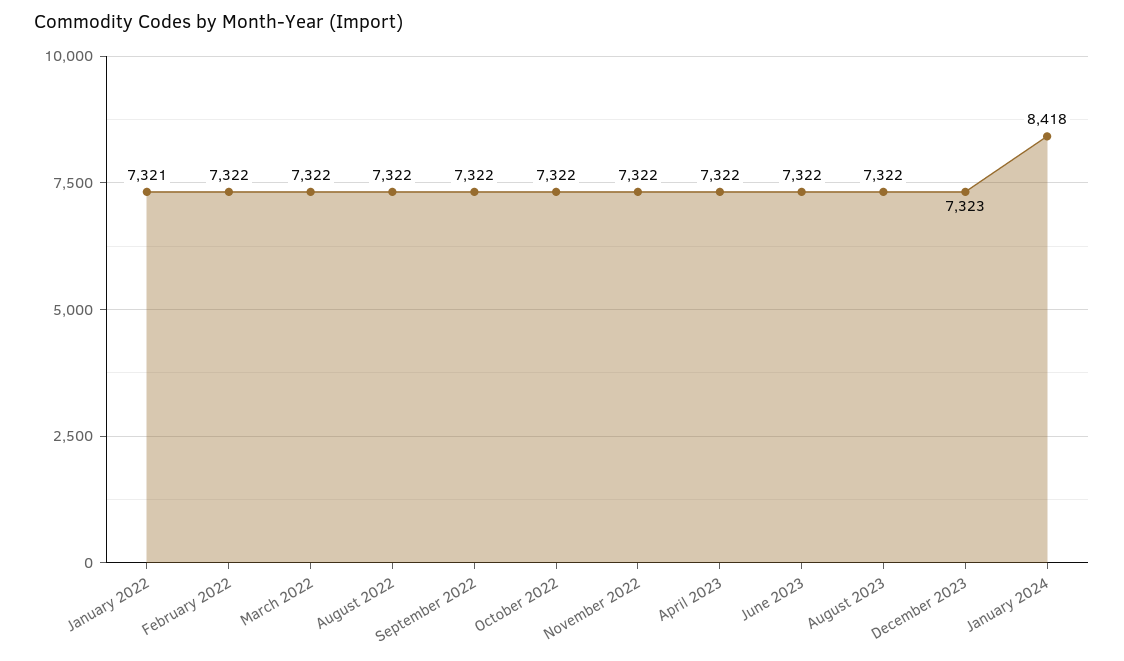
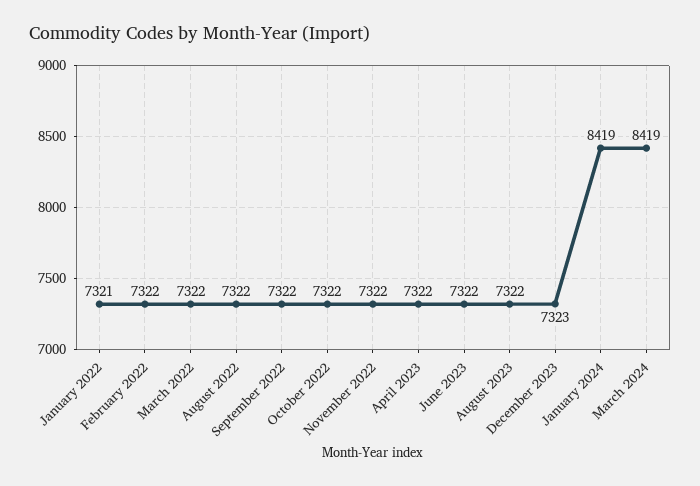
January 2024: 8418 -> 8419
March 2024: none -> 8419

